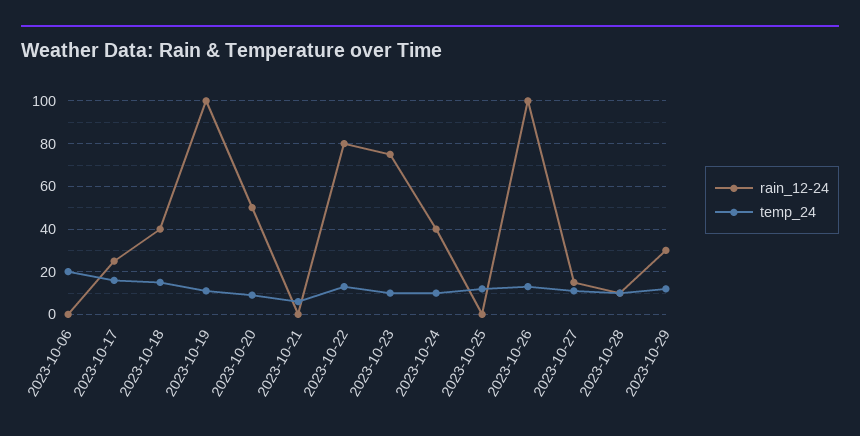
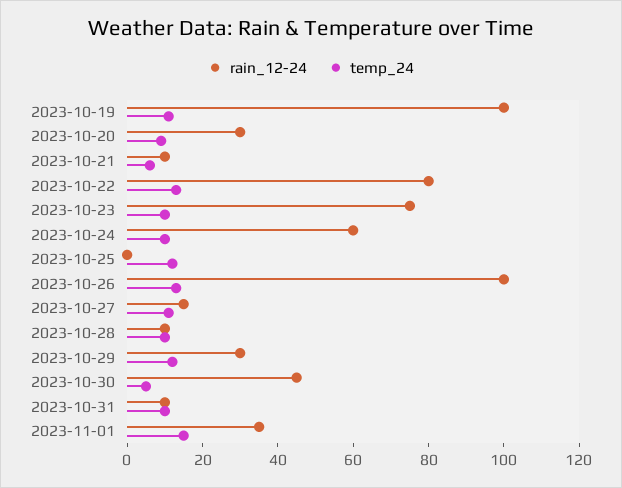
rain_12-24, 2023-10-06: 0 -> none
temp_24, 2023-10-06: 20 -> none
rain_12-24, 2023-10-17: 25 -> none
temp_24, 2023-10-17: 15 -> none
rain_12-24, 2023-10-18: 40 -> none
temp_24, 2023-10-18: 15 -> none
rain_12-24, 2023-10-20: 50 -> 30
rain_12-24, 2023-10-21: 0 -> 10
rain_12-24, 2023-10-24: 40 -> 60
rain_12-24, 2023-10-30: none -> 45
temp_24, 2023-10-30: none -> 5
rain_12-24, 2023-10-31: none -> 10
temp_24, 2023-10-31: none -> 10
rain_12-24, 2023-11-01: none -> 35
temp_24, 2023-11-01: none -> 15

